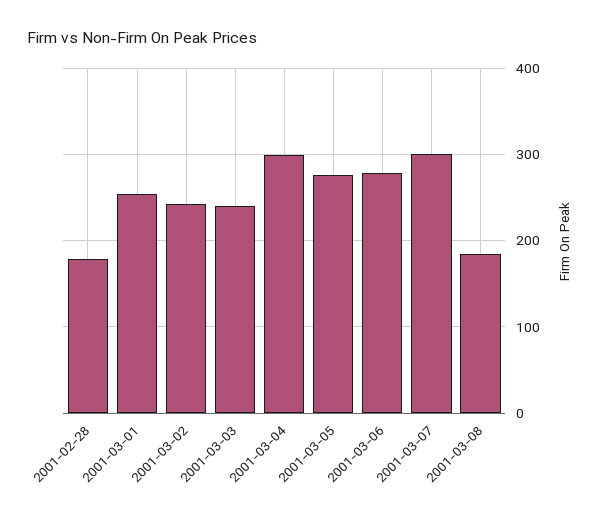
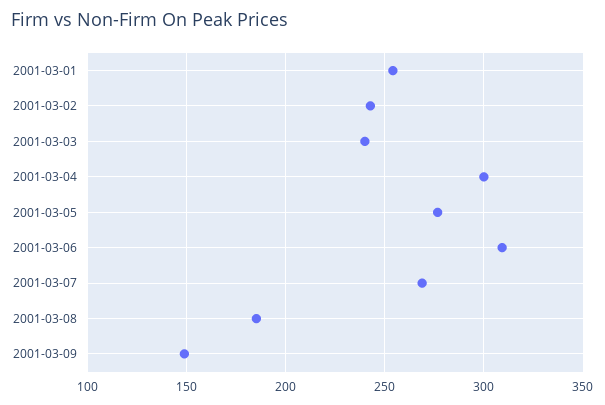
2001-02-28: 180 -> none
2001-03-06: 280 -> 310
2001-03-07: 300 -> 270
2001-03-09: none -> 150

